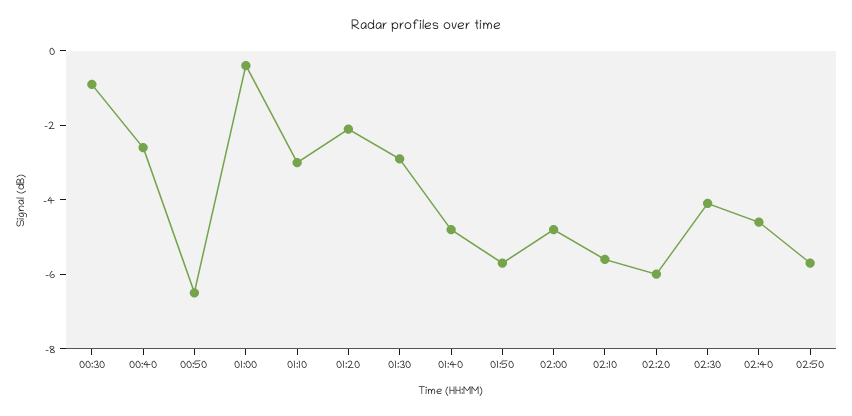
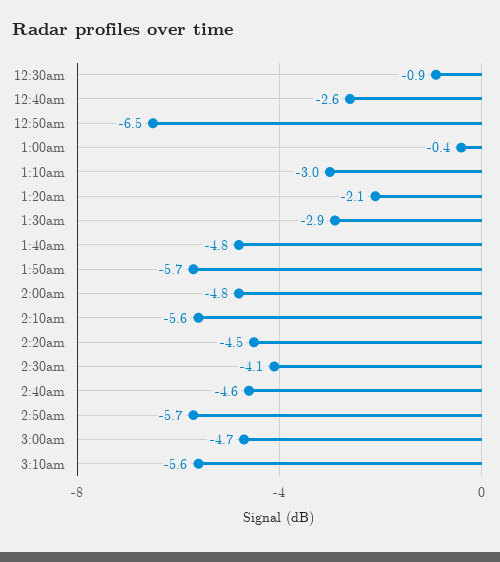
02:20: -6 -> -4.5
3:00am: none -> -4.7
3:10am: none -> -5.6

